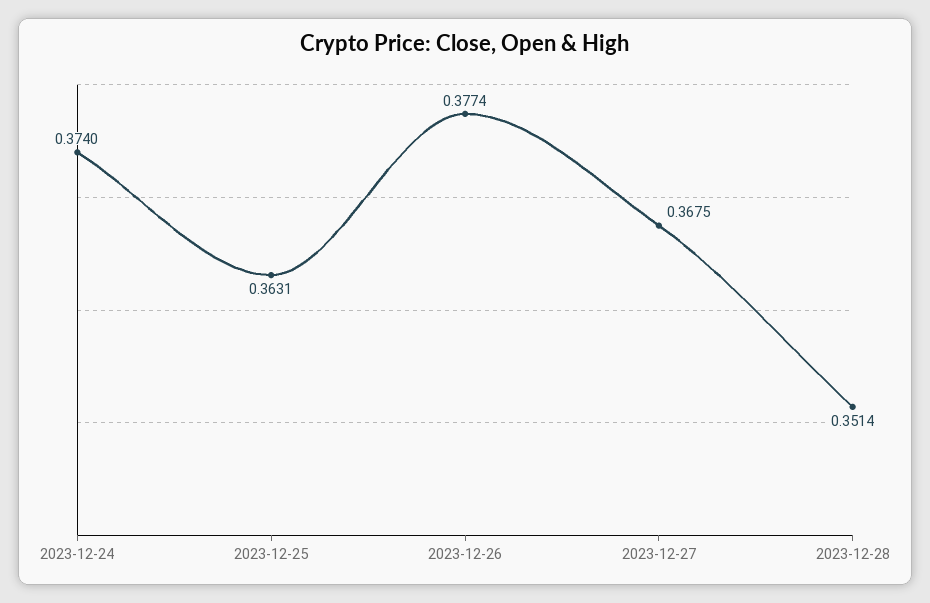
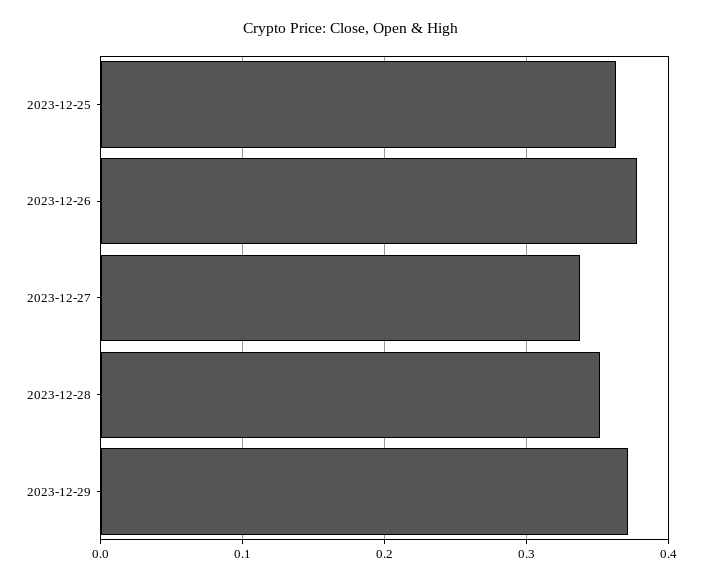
2023-12-24: 0.374 -> none
2023-12-27: 0.3675 -> 0.34
2023-12-29: none -> 0.37

